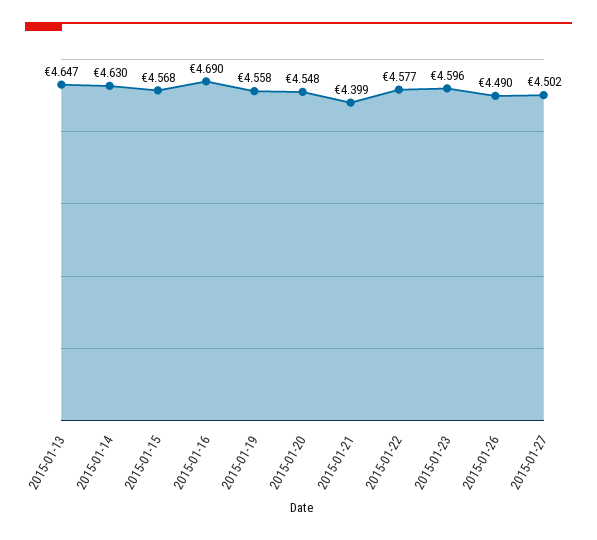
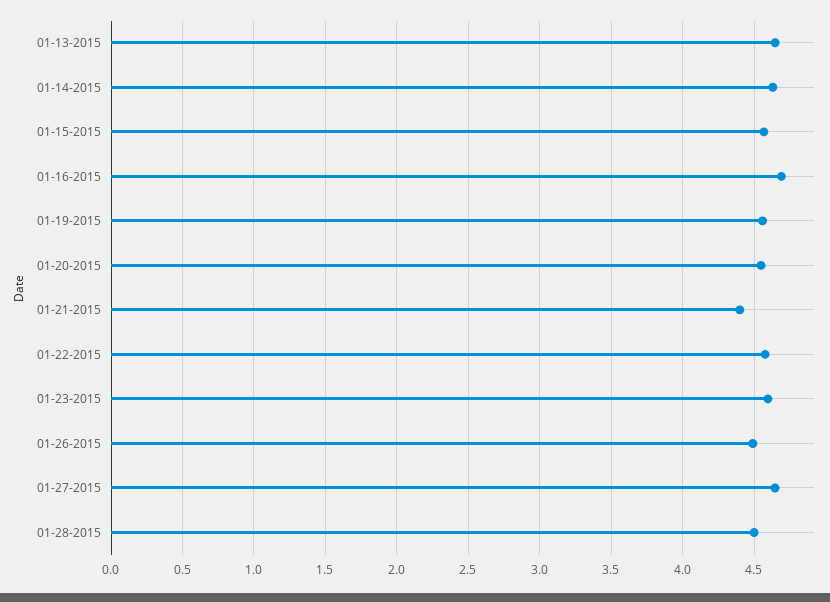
2015-01-27: 4.502 -> 4.65
01-28-2015: none -> 4.5

